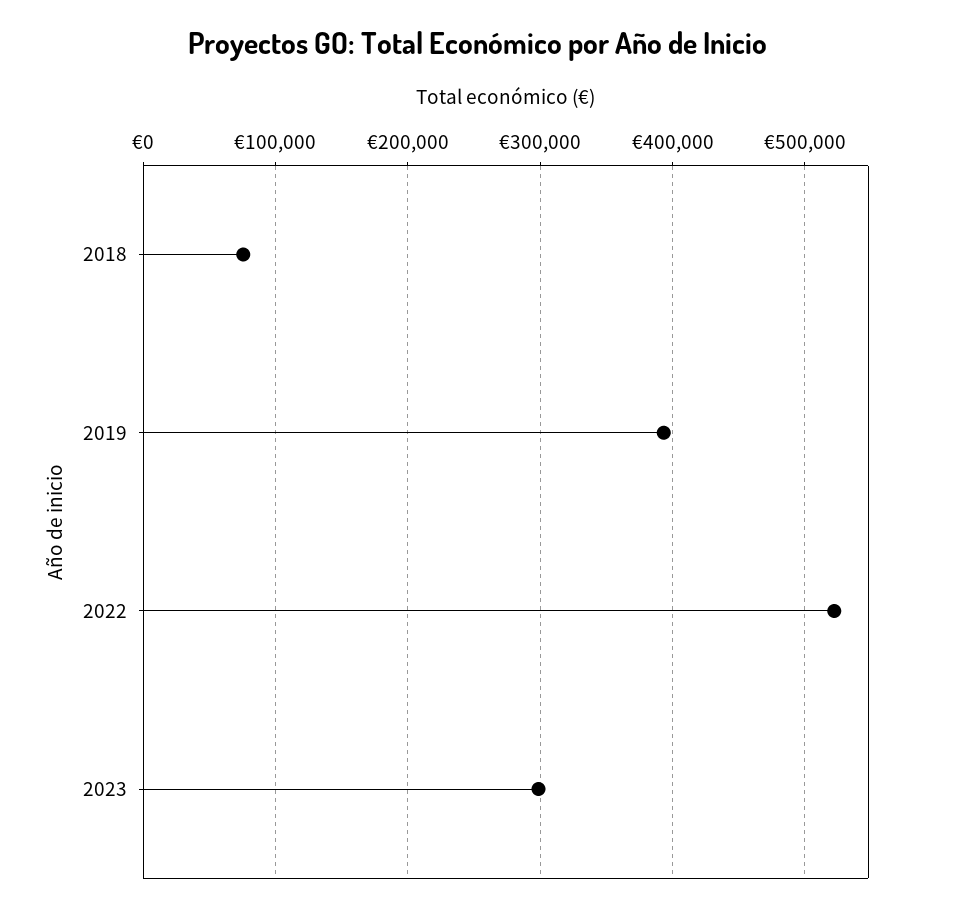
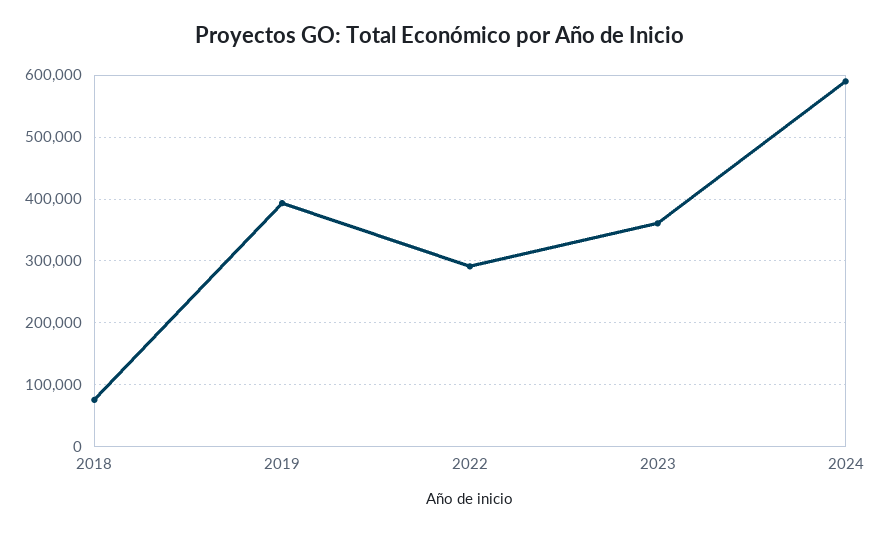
2022: 520000 -> 290000
2023: 300000 -> 360000
2024: none -> 590000

